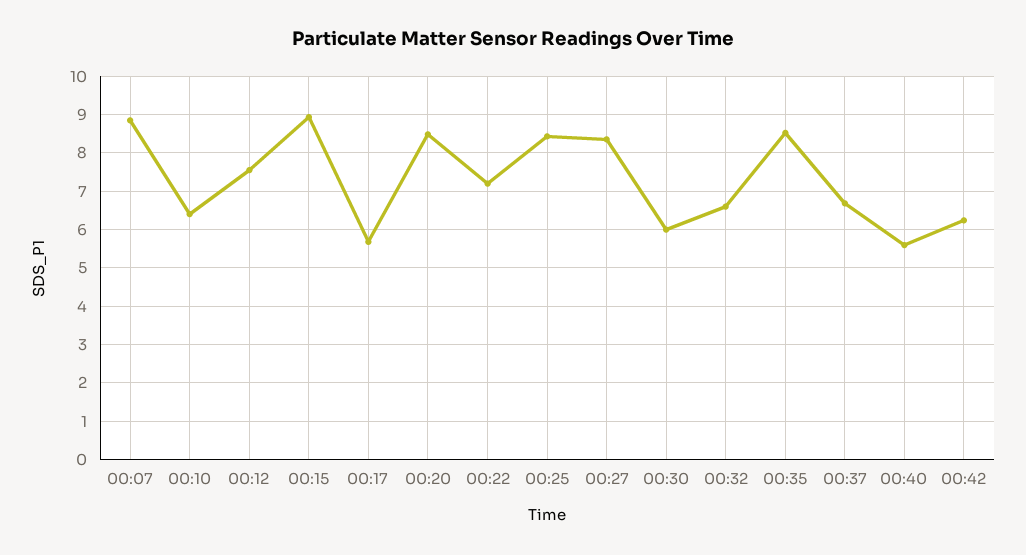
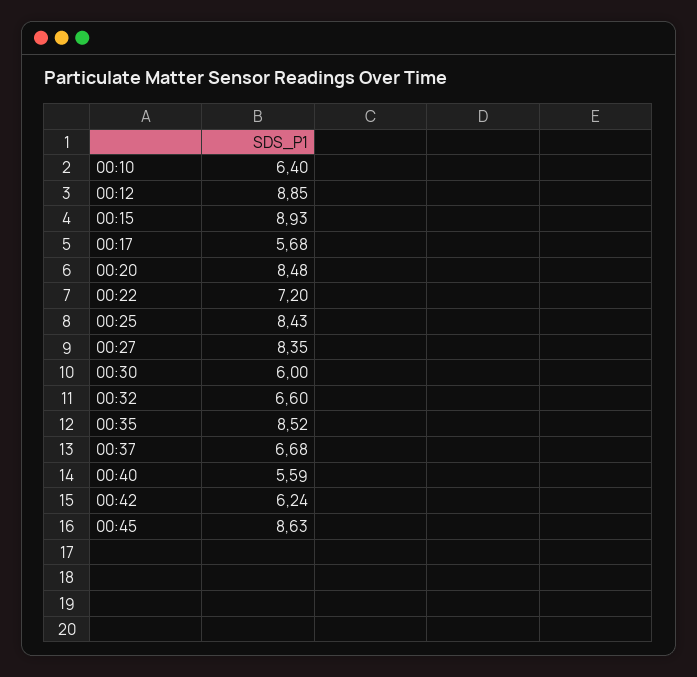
00:07: 8.8 -> none
00:12: 7.6 -> 8.85
00:45: none -> 8.63

